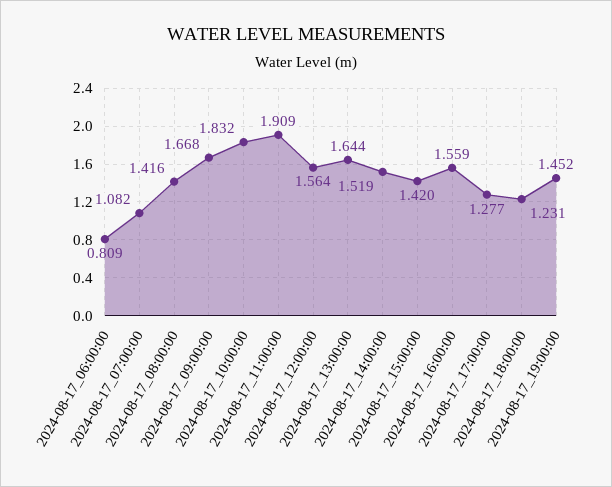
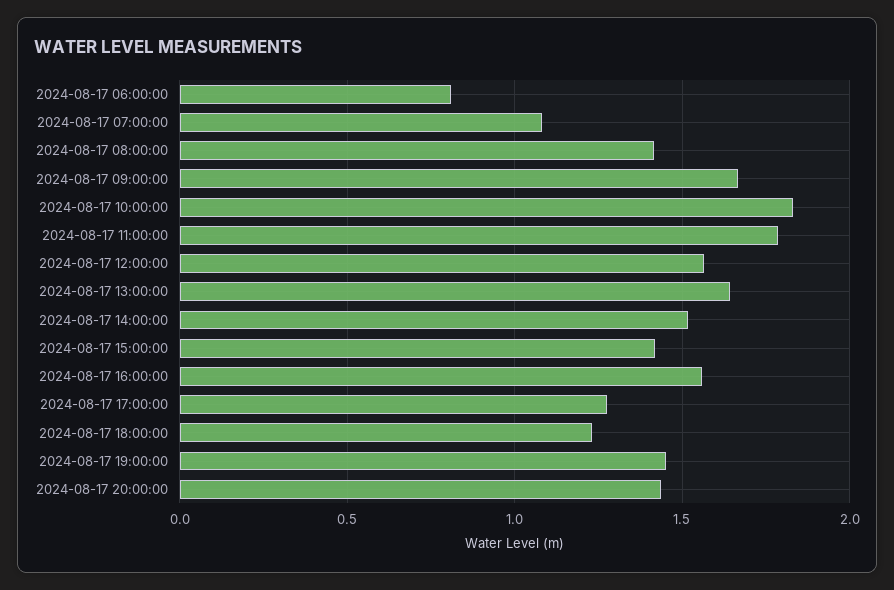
2024-08-17_11:00:00: 1.909 -> 1.8
2024-08-17 20:00:00: none -> 1.45

